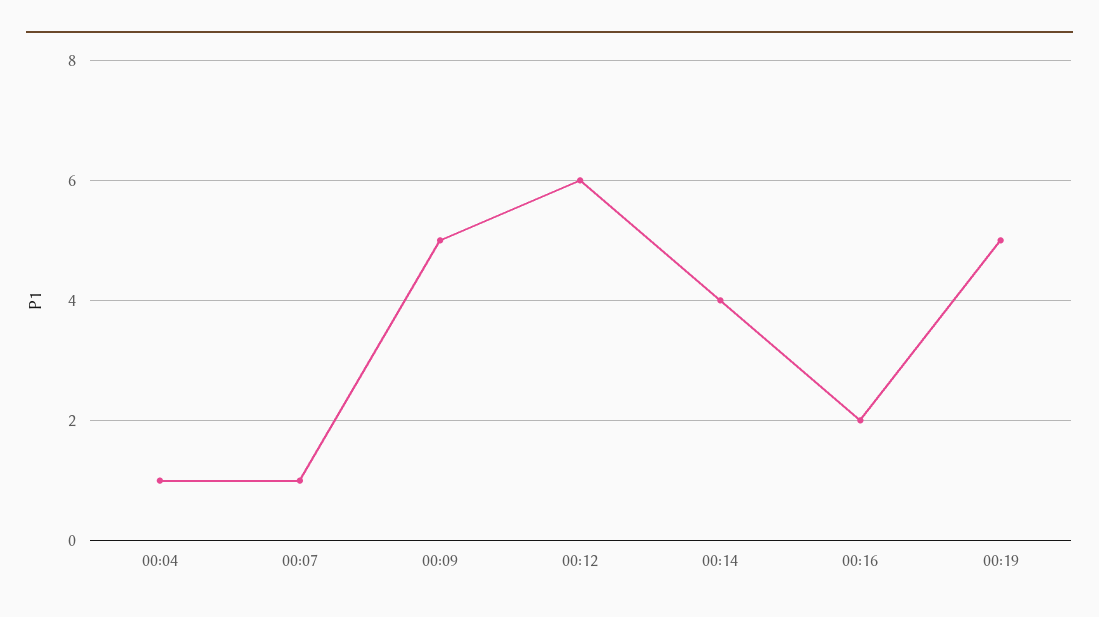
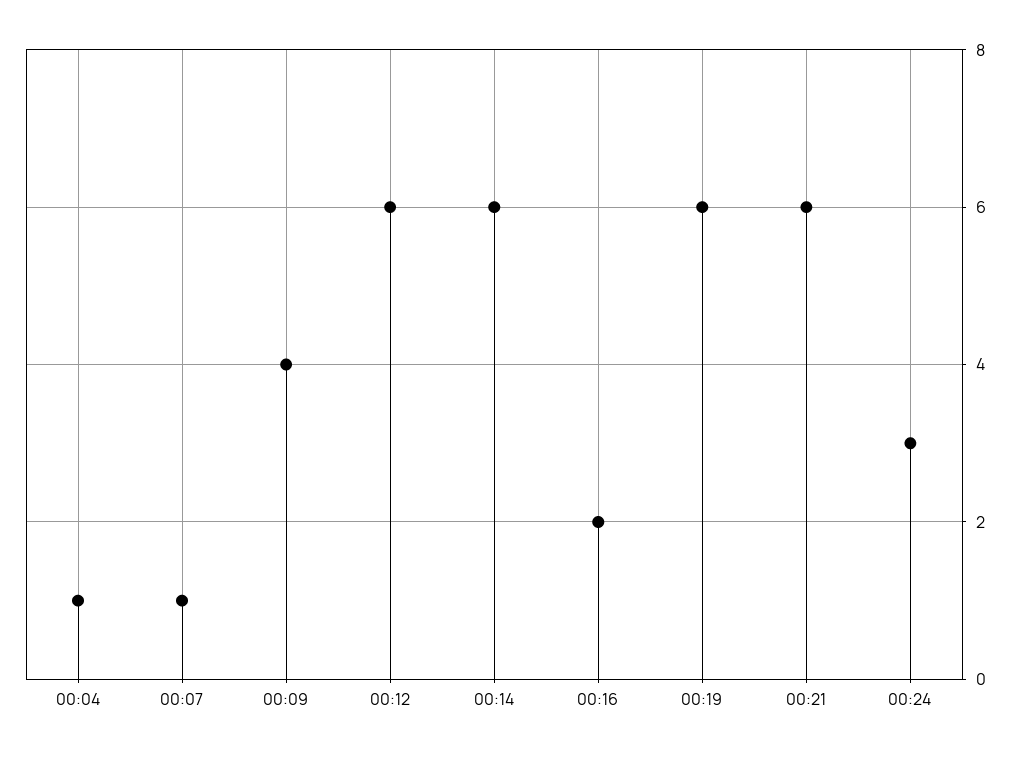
00:09: 5 -> 4
00:14: 4 -> 6
00:19: 5 -> 6
00:21: none -> 6
00:24: none -> 3

